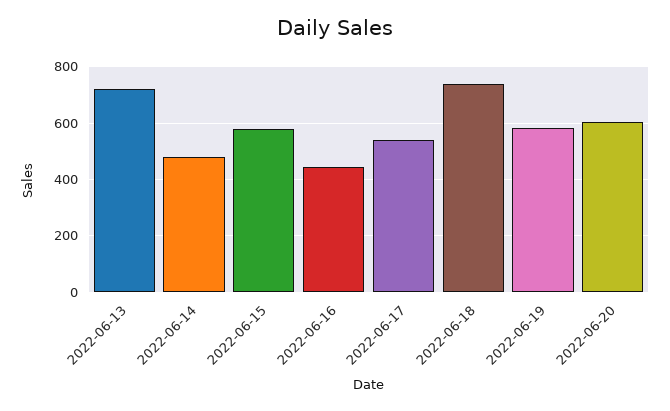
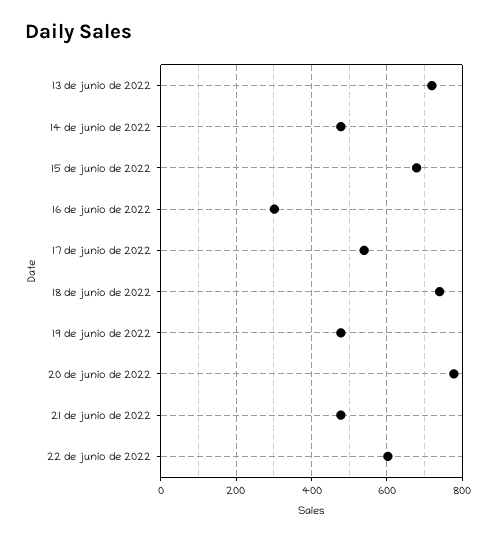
2022-06-15: 575 -> 680
2022-06-16: 450 -> 300
2022-06-19: 575 -> 480
2022-06-20: 600 -> 780
21 de junio de 2022: none -> 480
22 de junio de 2022: none -> 600

